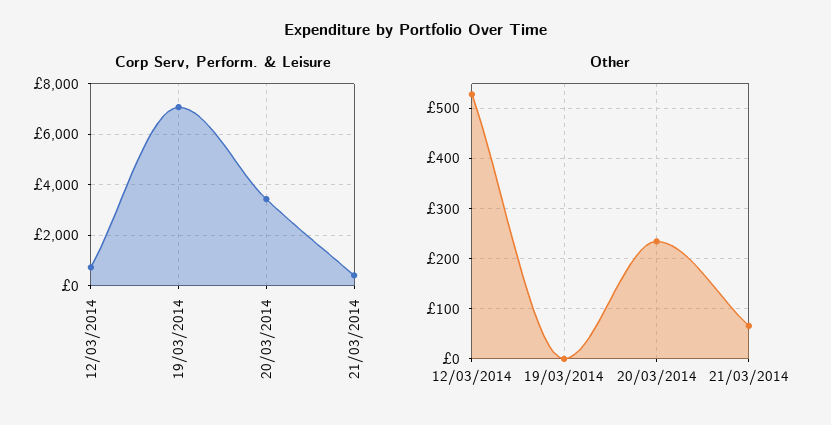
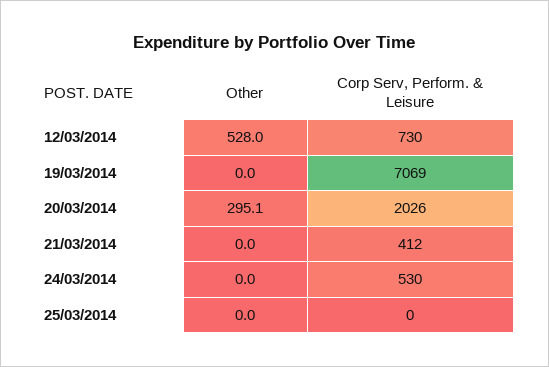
Corp Serv, Perform. & Leisure, 20/03/2014: 3500 -> 2026
Other, 20/03/2014: 240 -> 295.1
Other, 21/03/2014: 60 -> 0
Other, 24/03/2014: none -> 0
Corp Serv, Perform. & Leisure, 24/03/2014: none -> 530
Other, 25/03/2014: none -> 0
Corp Serv, Perform. & Leisure, 25/03/2014: none -> 0

